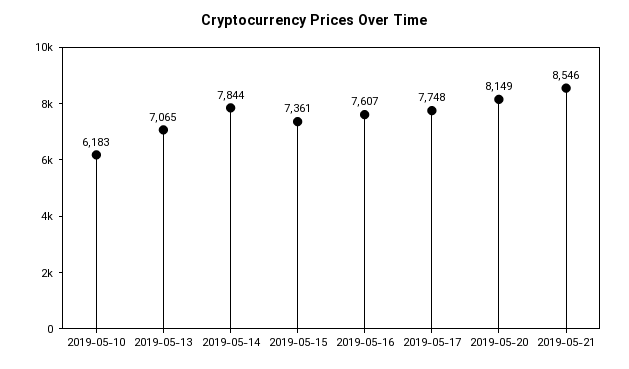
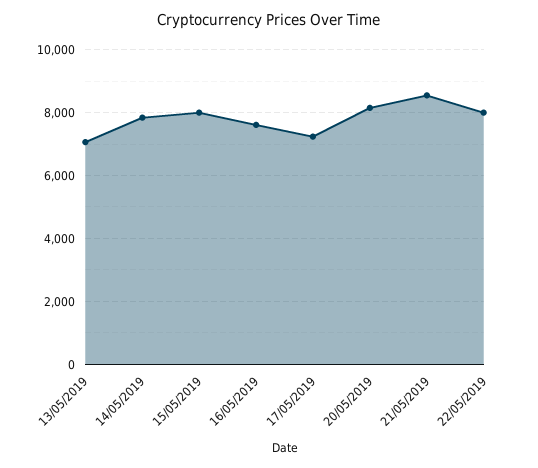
2019-05-10: 6183 -> none
2019-05-15: 7361 -> 8000
2019-05-17: 7748 -> 7200
22/05/2019: none -> 8000

